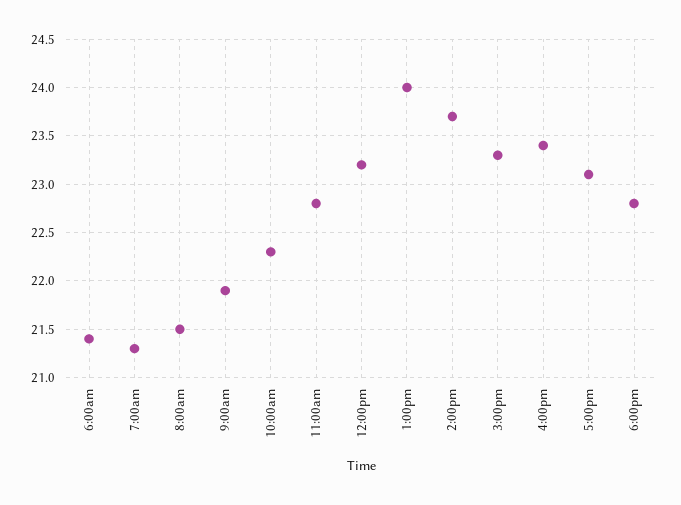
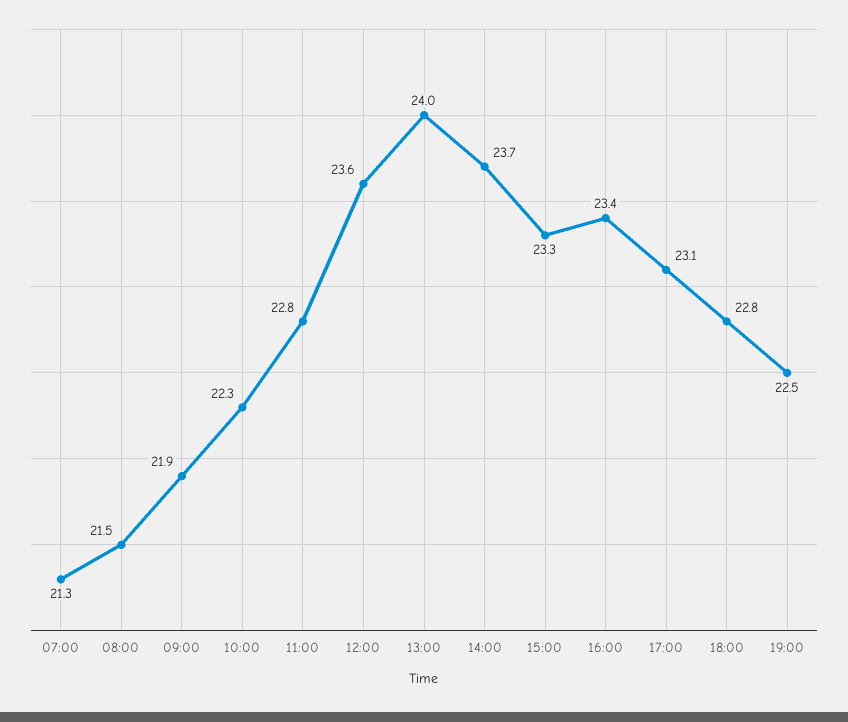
6:00am: 21.4 -> none
12:00pm: 23.2 -> 23.6
19:00: none -> 22.5

